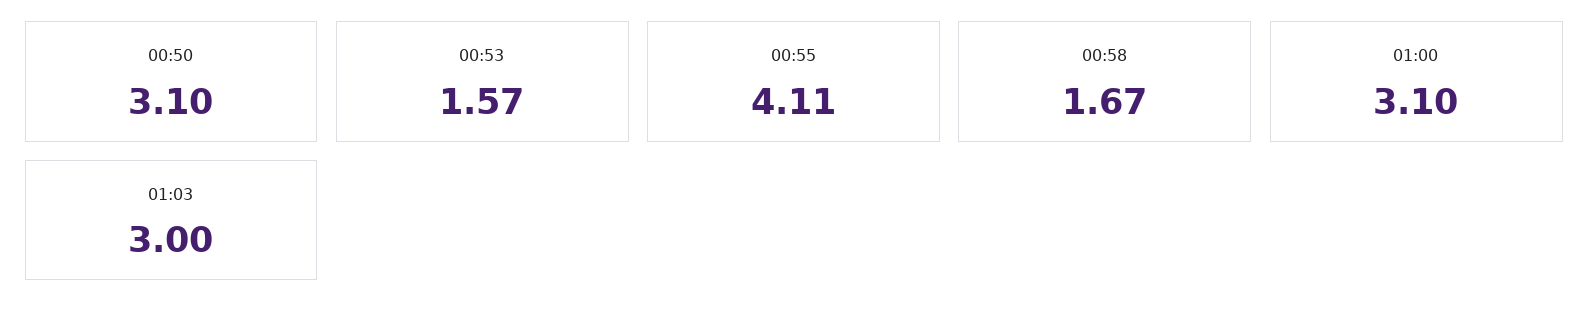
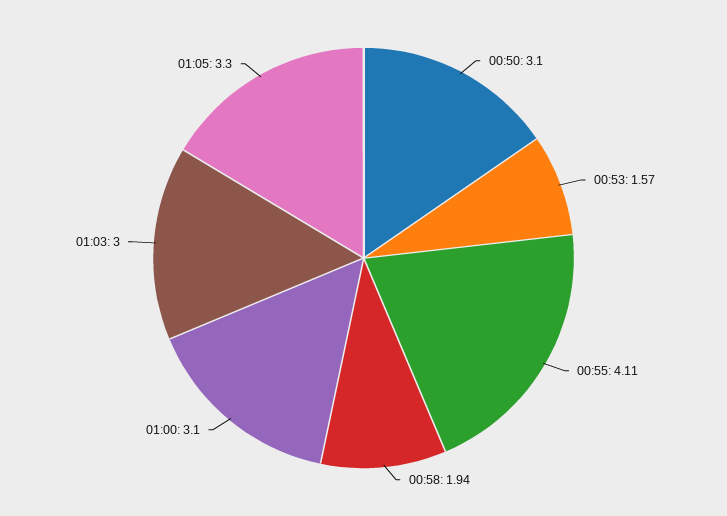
00:58: 1.67 -> 1.94
01:05: none -> 3.3

